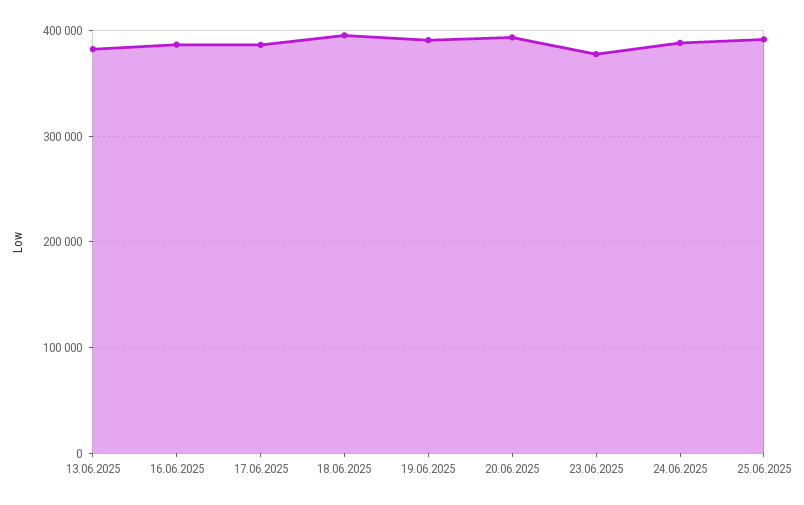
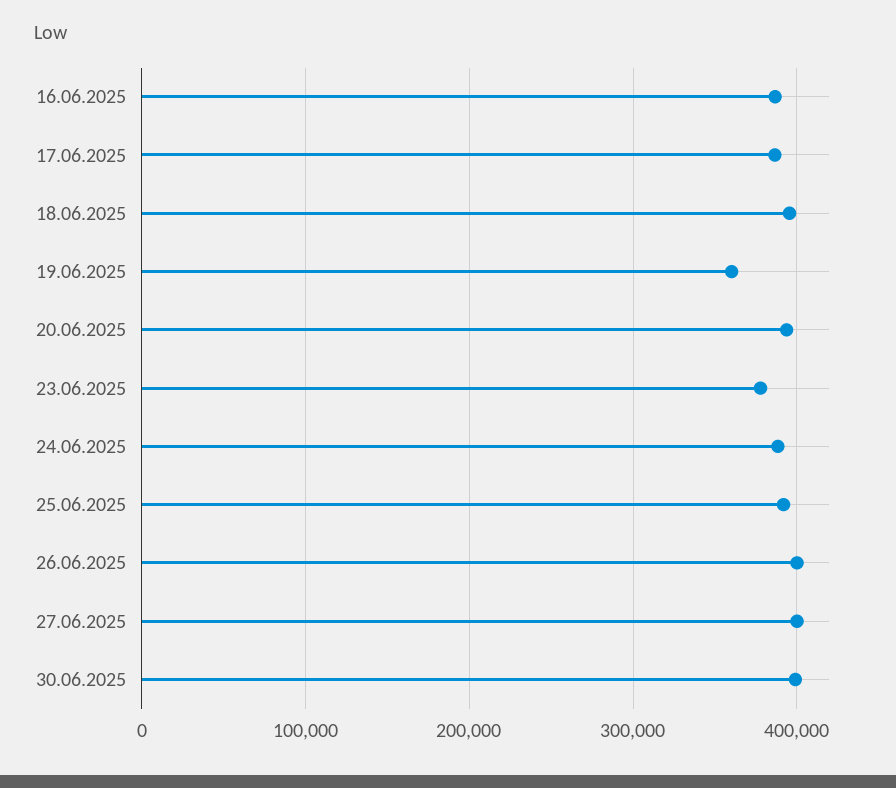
13.06.2025: 380000 -> none
19.06.2025: 390000 -> 360000
26.06.2025: none -> 400000
27.06.2025: none -> 400000
30.06.2025: none -> 400000

